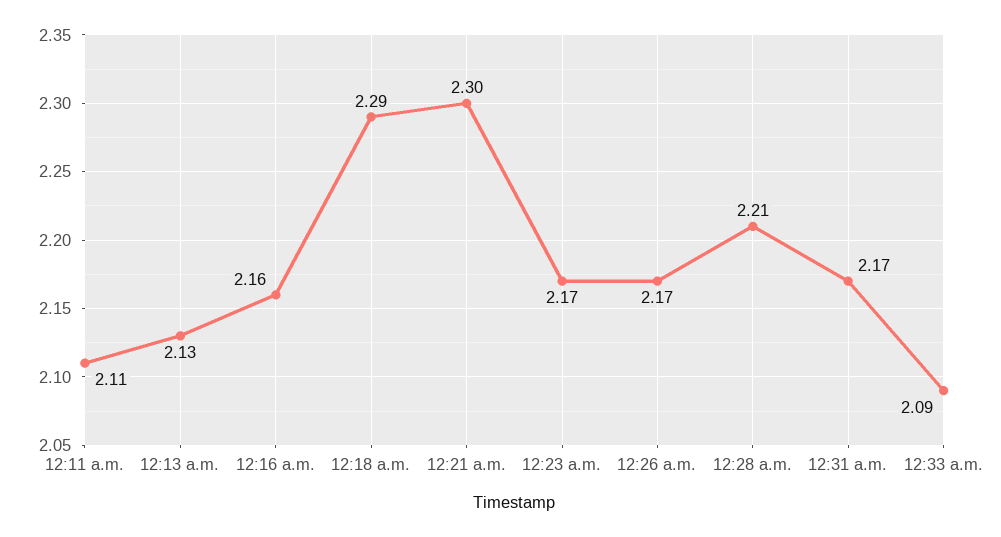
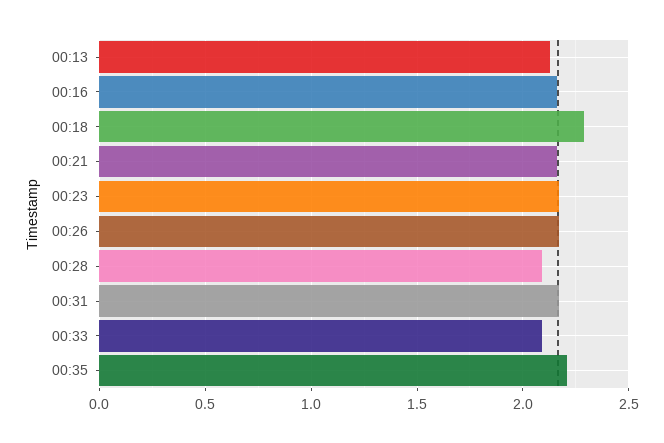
12:11 a.m.: 2.11 -> none
12:21 a.m.: 2.3 -> 2.15
12:28 a.m.: 2.21 -> 2.1
00:35: none -> 2.2

